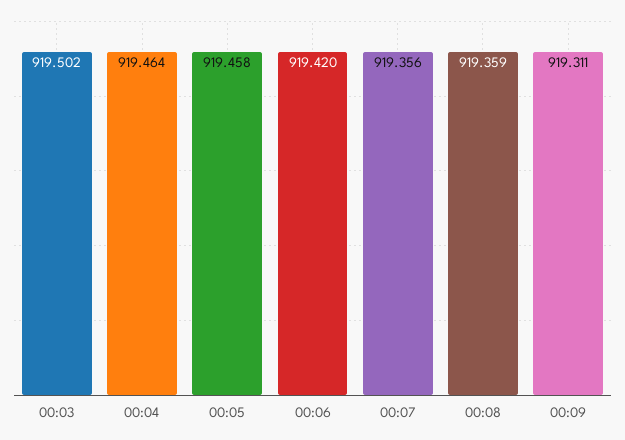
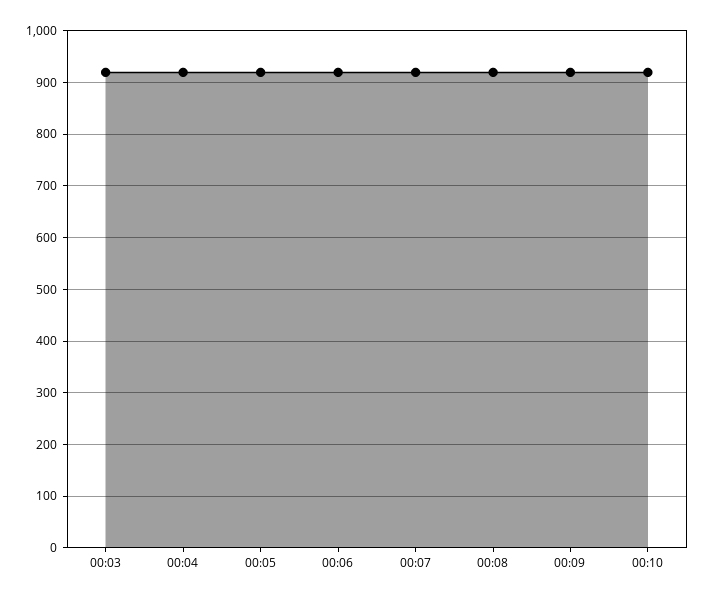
00:10: none -> 920

